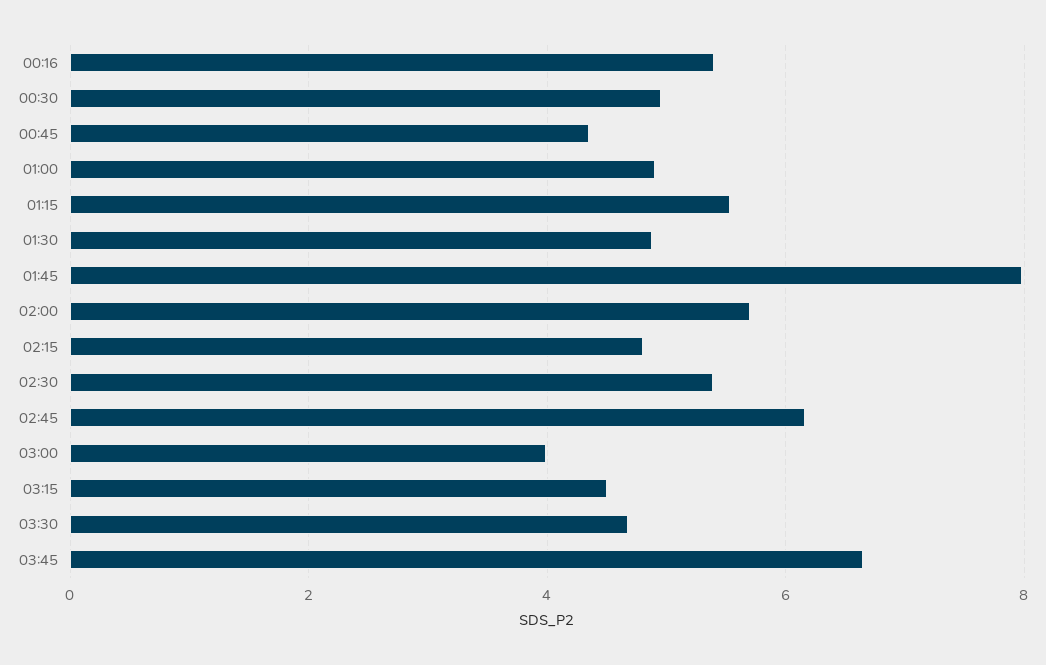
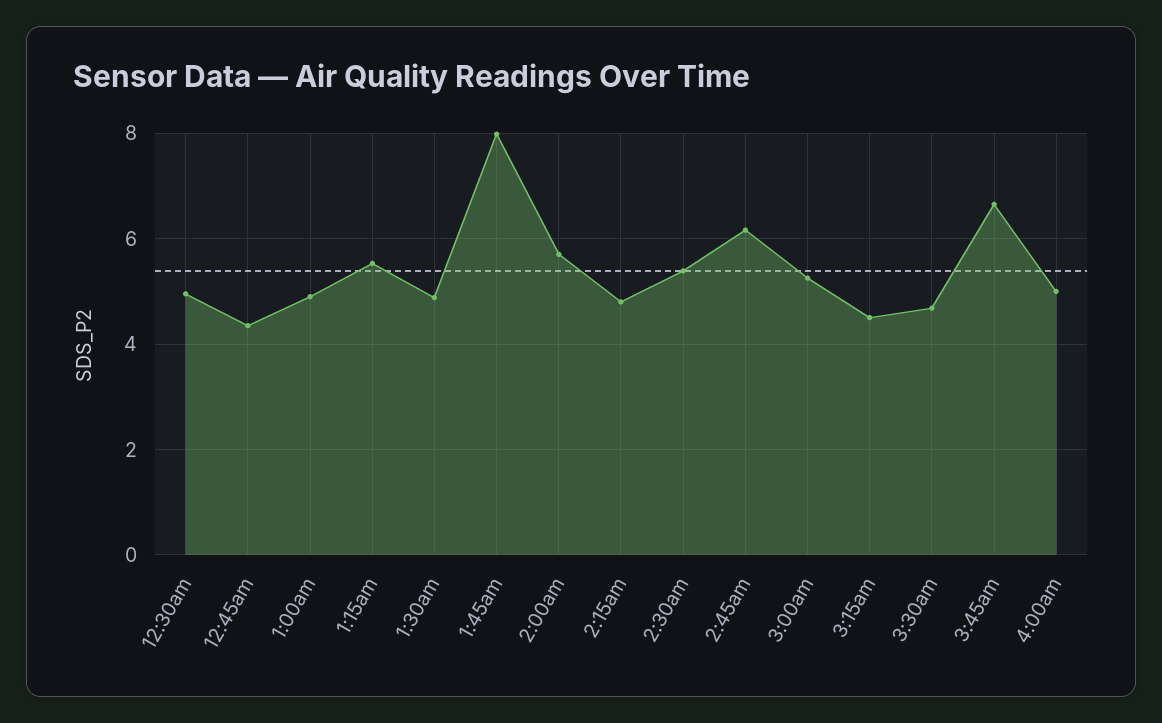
00:16: 5.4 -> none
03:00: 4 -> 5.2
4:00am: none -> 5

